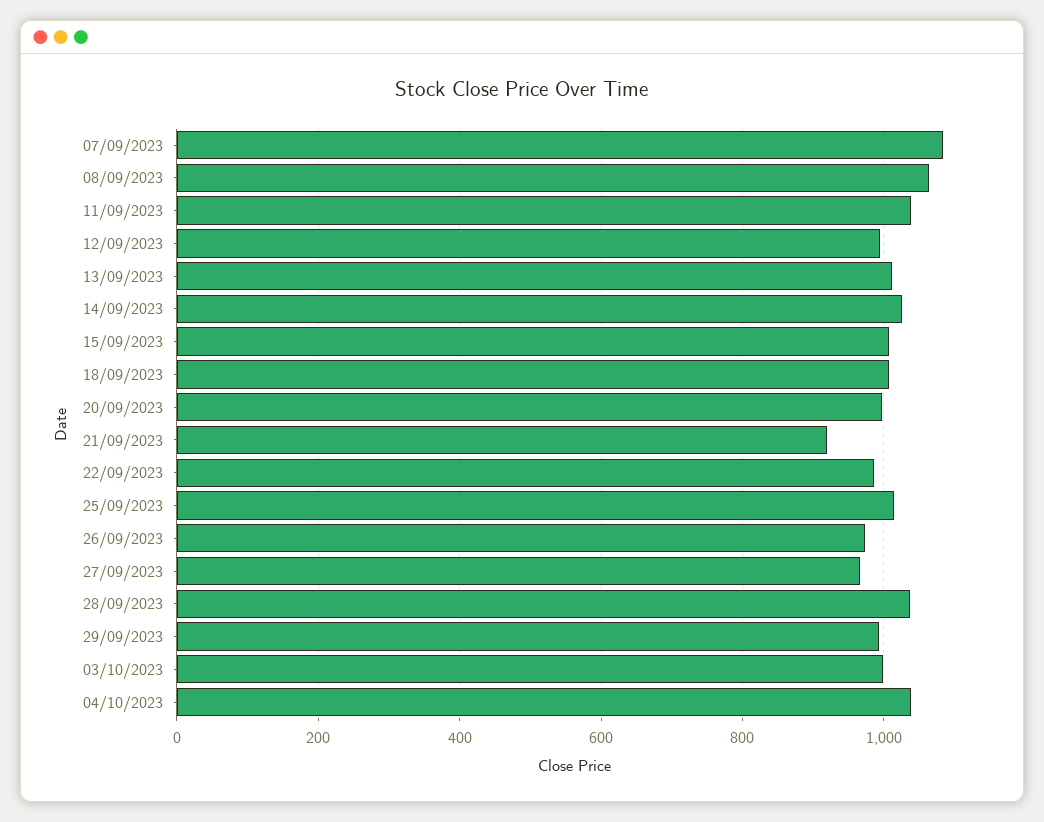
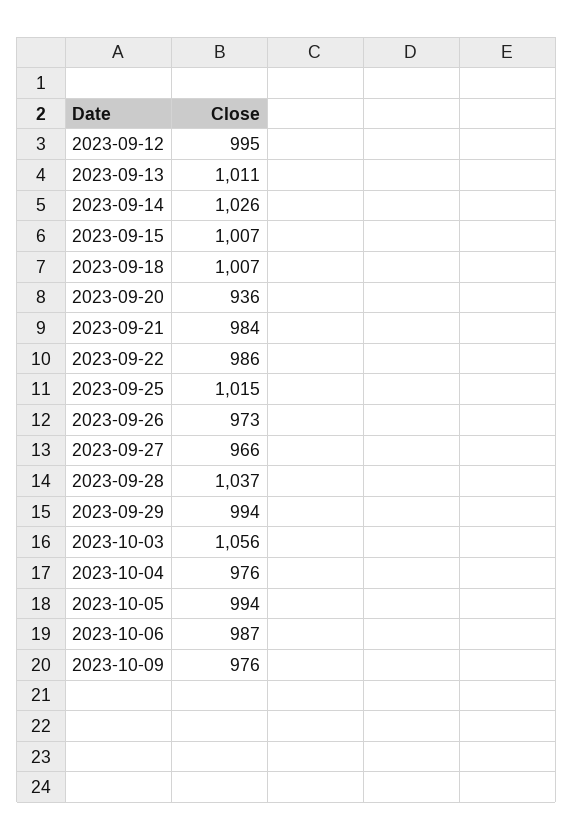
07/09/2023: 1080 -> none
08/09/2023: 1060 -> none
11/09/2023: 1040 -> none
20/09/2023: 1000 -> 936
21/09/2023: 920 -> 984
03/10/2023: 1000 -> 1056
04/10/2023: 1040 -> 976
2023-10-05: none -> 994
2023-10-06: none -> 987
2023-10-09: none -> 976

